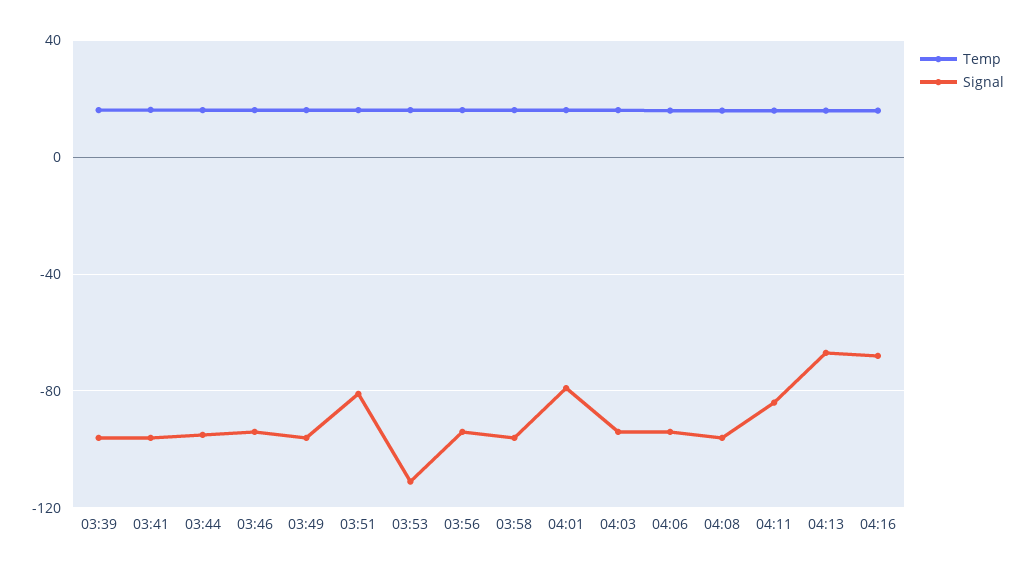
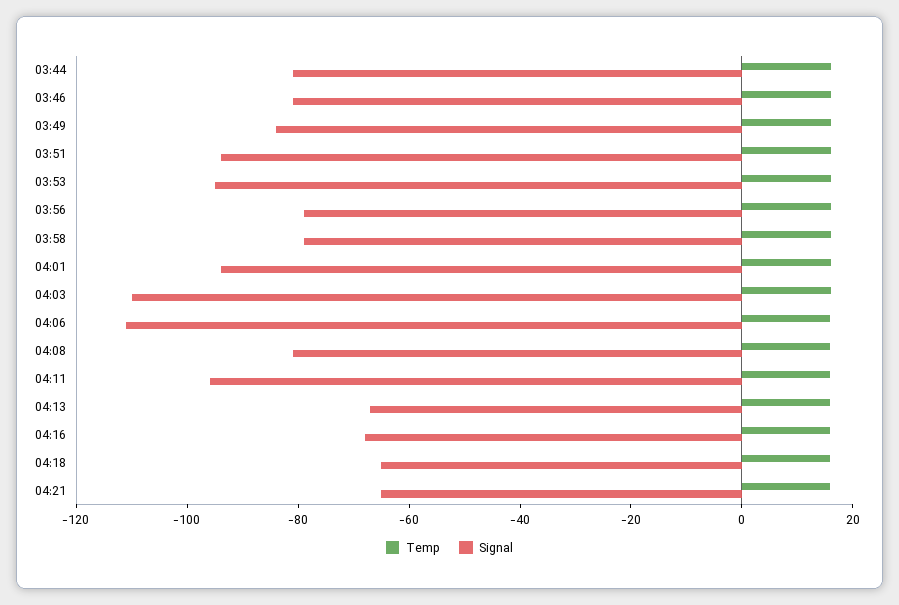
Temp, 03:39: 15 -> none
Signal, 03:39: -95 -> none
Temp, 03:41: 15 -> none
Signal, 03:41: -95 -> none
Signal, 03:44: -95 -> -80
Signal, 03:46: -95 -> -80
Signal, 03:49: -95 -> -85
Signal, 03:51: -80 -> -95
Signal, 03:53: -110 -> -95
Signal, 03:56: -95 -> -80
Signal, 03:58: -95 -> -80
Signal, 04:01: -80 -> -95
Signal, 04:03: -95 -> -110
Signal, 04:06: -95 -> -110
Signal, 04:08: -95 -> -80
Signal, 04:11: -85 -> -95
Temp, 04:18: none -> 15
Signal, 04:18: none -> -65
Temp, 04:21: none -> 15
Signal, 04:21: none -> -65

